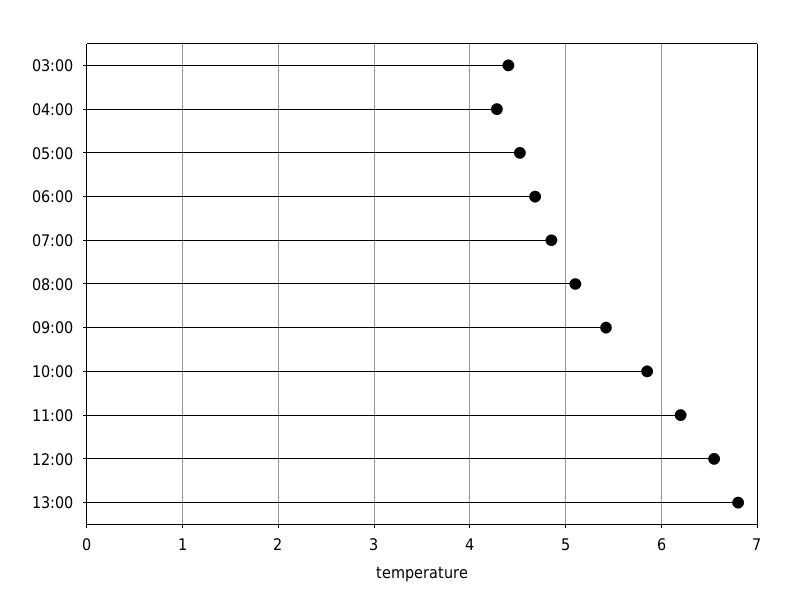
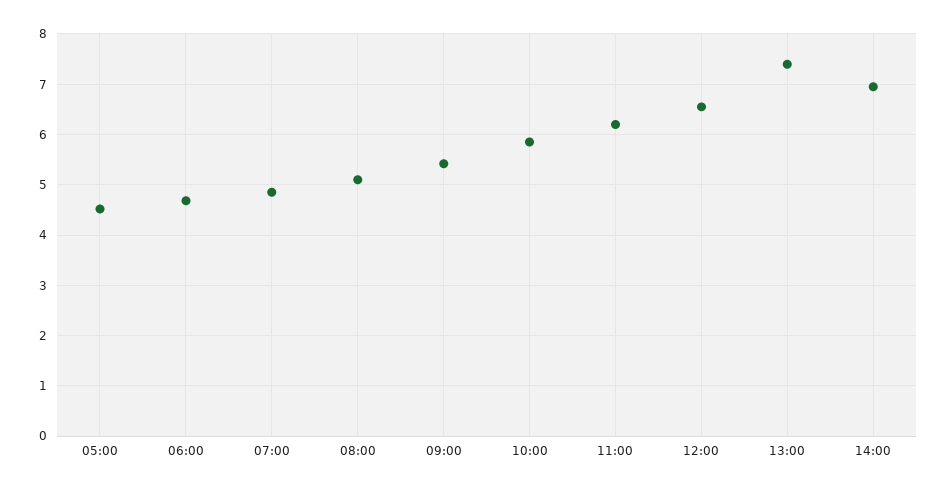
03:00: 4.4 -> none
04:00: 4.3 -> none
13:00: 6.8 -> 7.4
14:00: none -> 7

